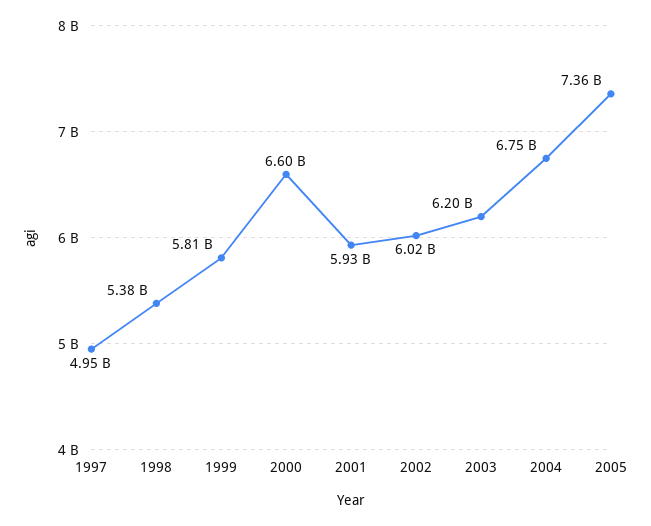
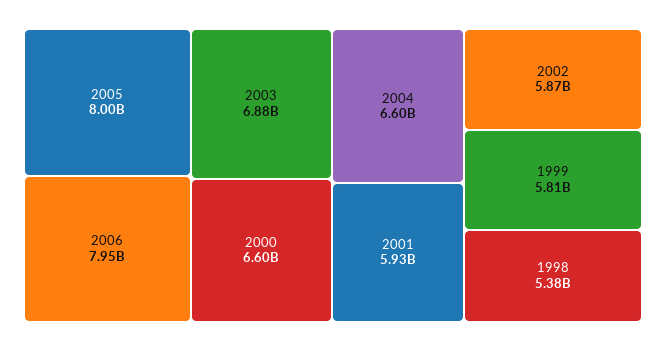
1997: 4950000000 -> none
2002: 6020000000 -> 5870000000
2003: 6200000000 -> 6880000000
2004: 6750000000 -> 6600000000
2005: 7360000000 -> 8000000000
2006: none -> 7950000000

